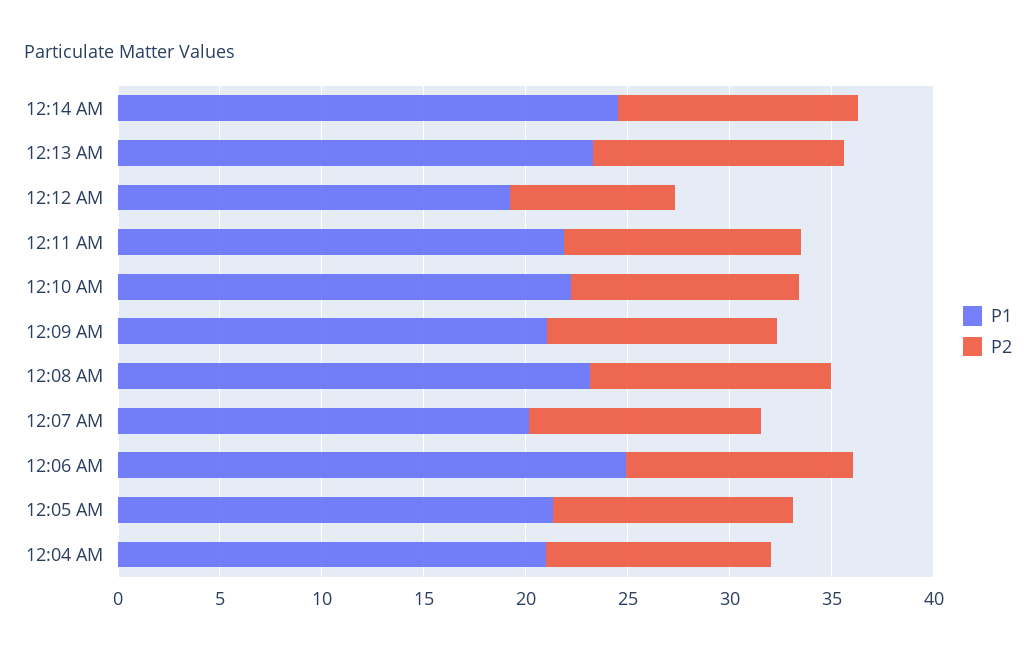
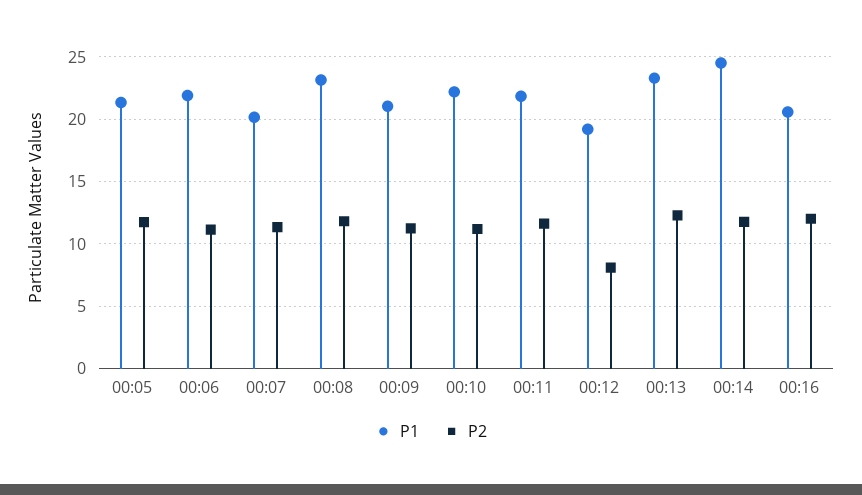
P1, 12:06 AM: 25 -> 22
P1, 12:04 AM: 21 -> none
P2, 12:04 AM: 11 -> none
P1, 00:16: none -> 20.5
P2, 00:16: none -> 12

